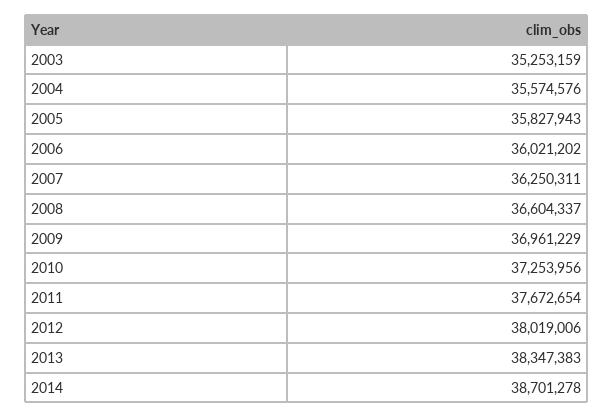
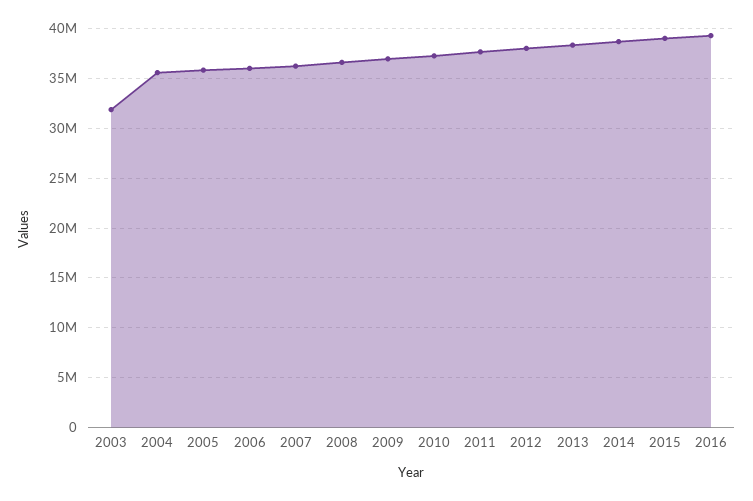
2003: 35253159 -> 32000000
2015: none -> 39000000
2016: none -> 39000000

